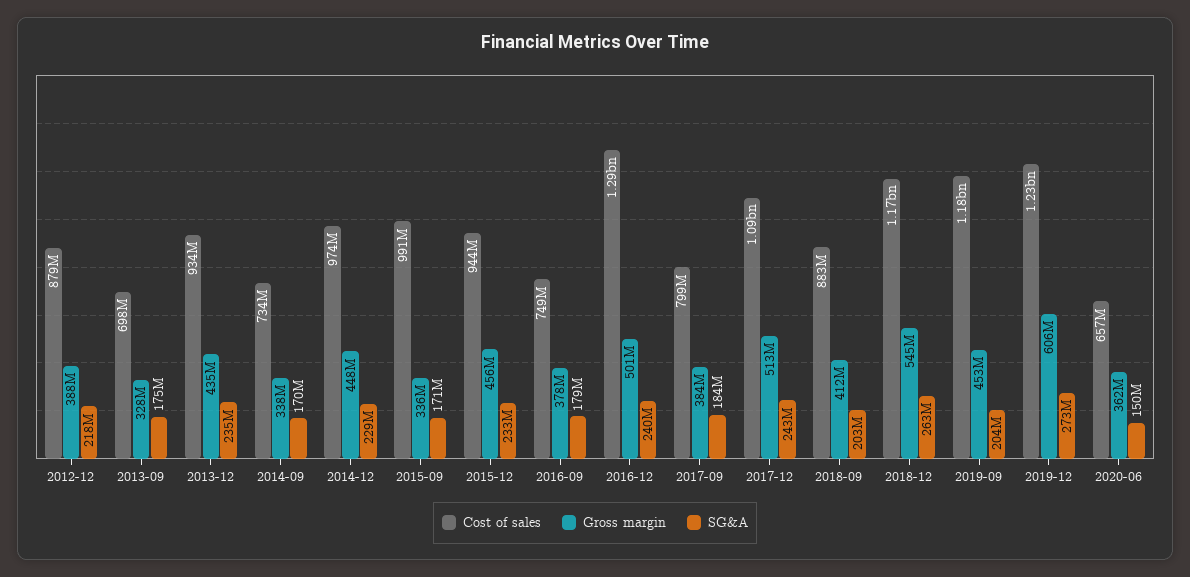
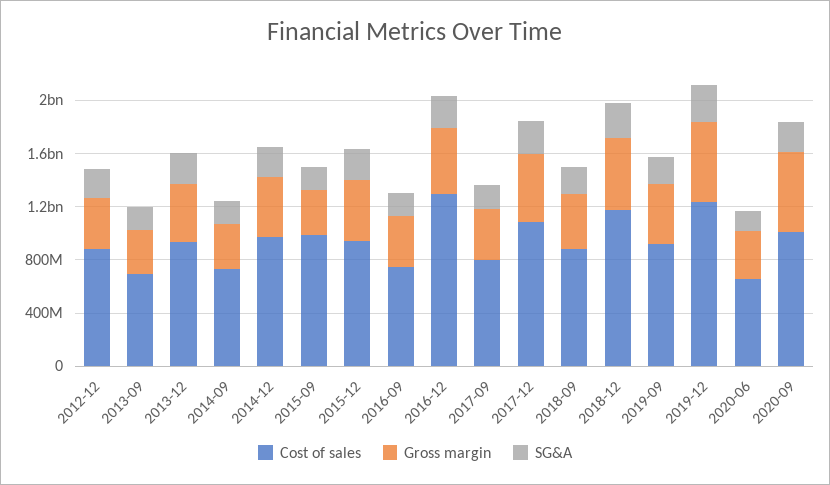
Cost of sales, 2019-09: 1180000000 -> 900000000
Cost of sales, 2020-09: none -> 1000000000
Gross margin, 2020-09: none -> 600000000
SG&A, 2020-09: none -> 200000000

